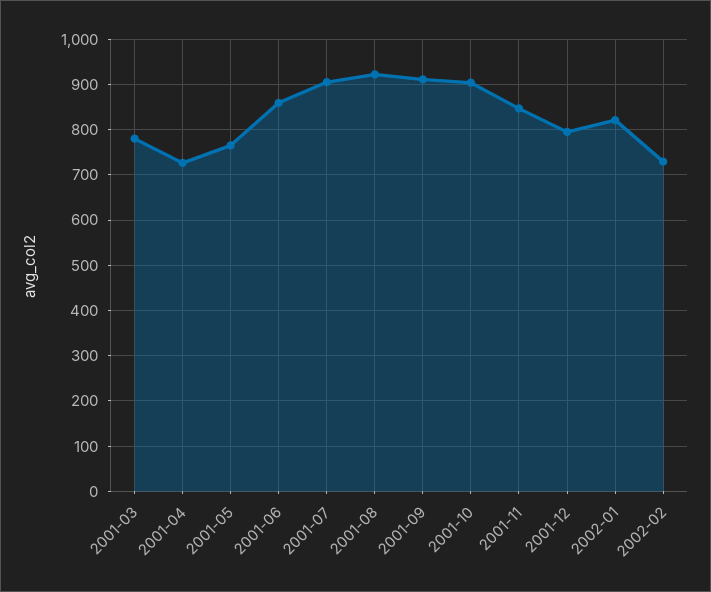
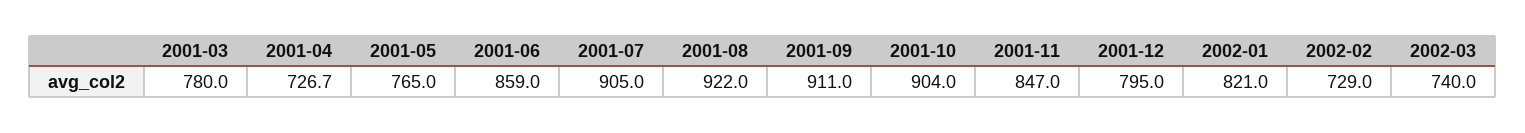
2002-03: none -> 740

